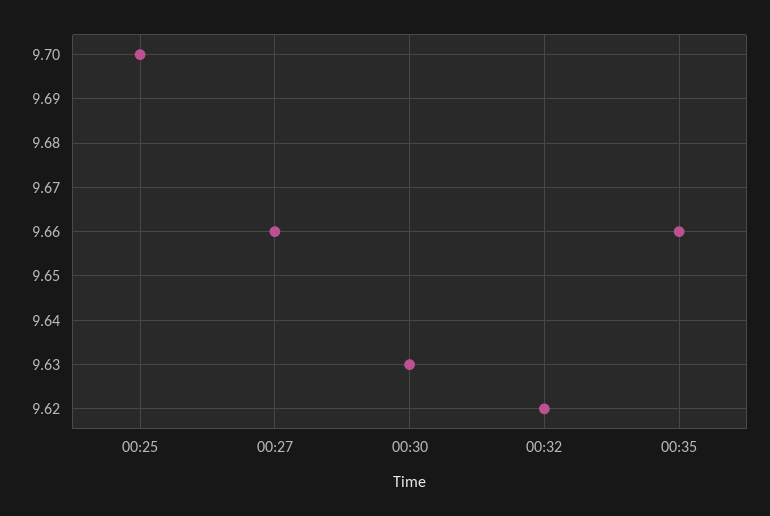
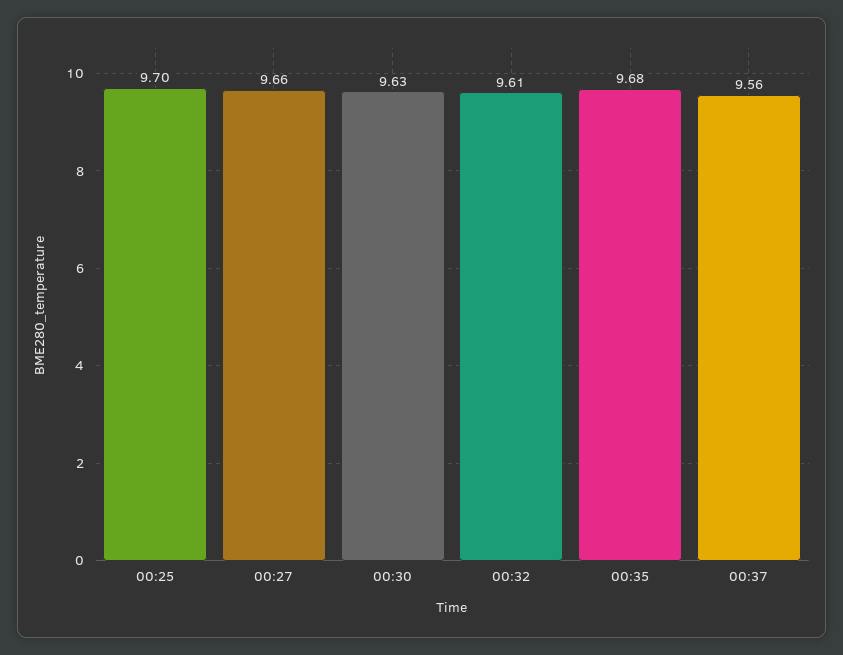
00:32: 9.62 -> 9.61
00:35: 9.66 -> 9.68
00:37: none -> 9.56

